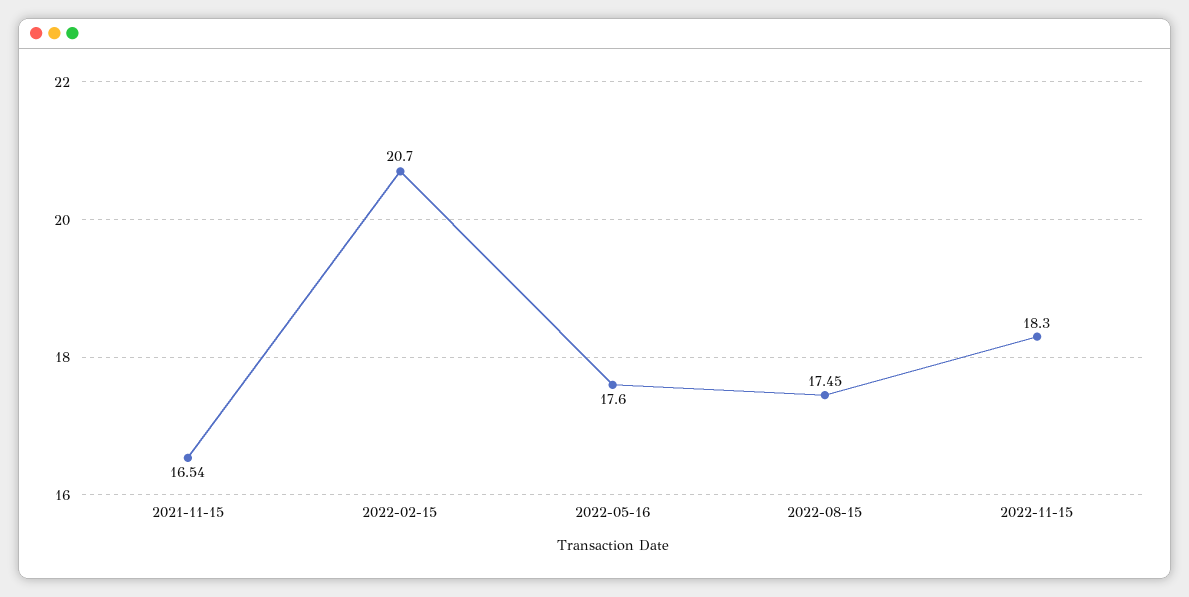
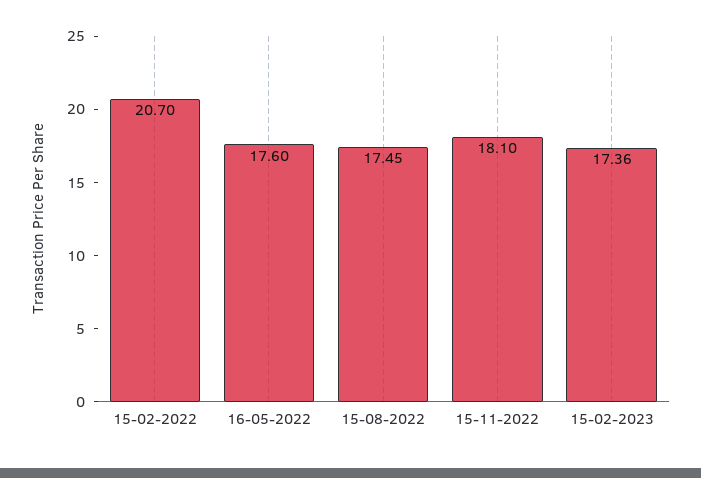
2021-11-15: 16.54 -> none
2022-11-15: 18.3 -> 18.1
15-02-2023: none -> 17.36

